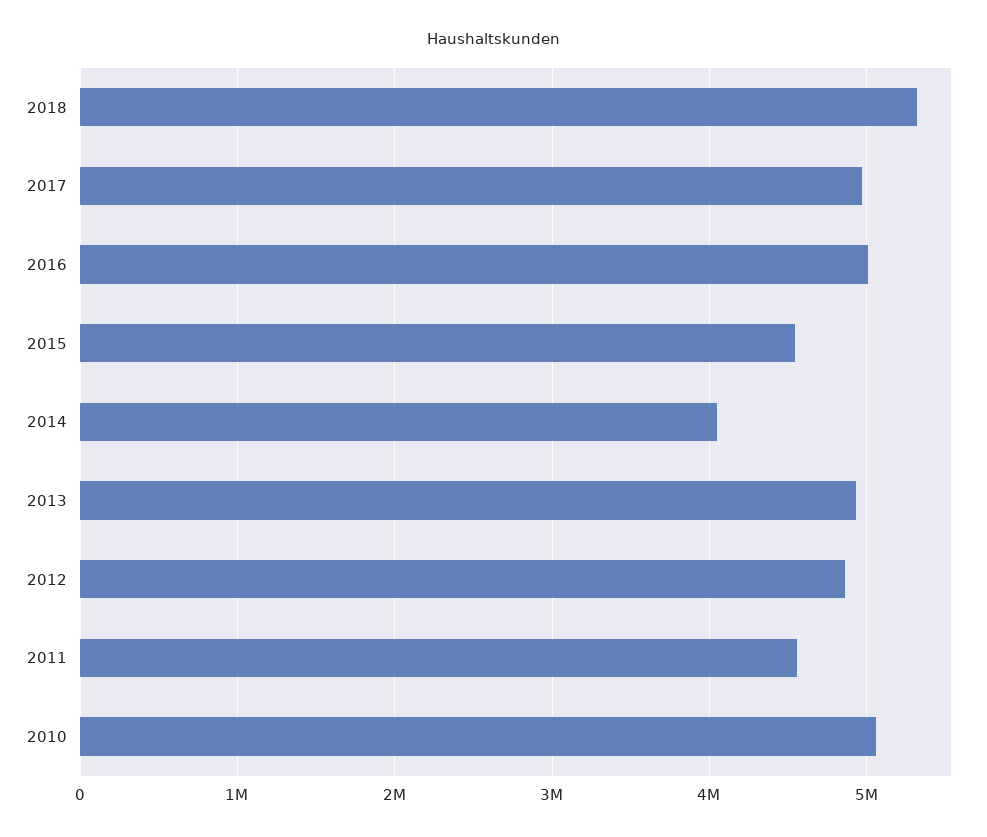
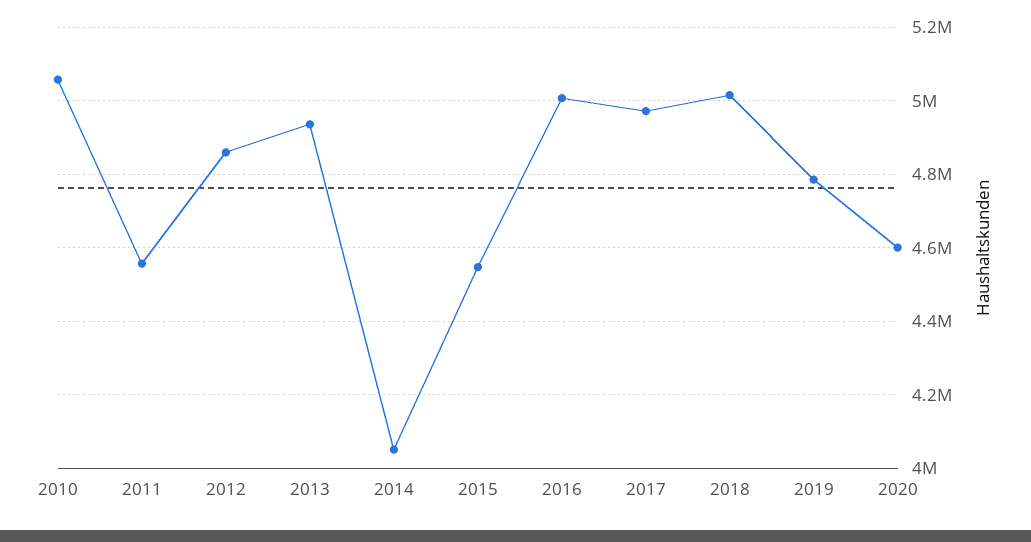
2018: 5300000 -> 5020000
2019: none -> 4780000
2020: none -> 4600000

